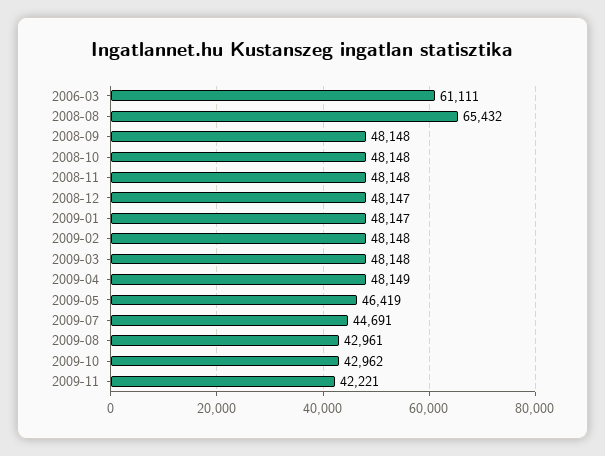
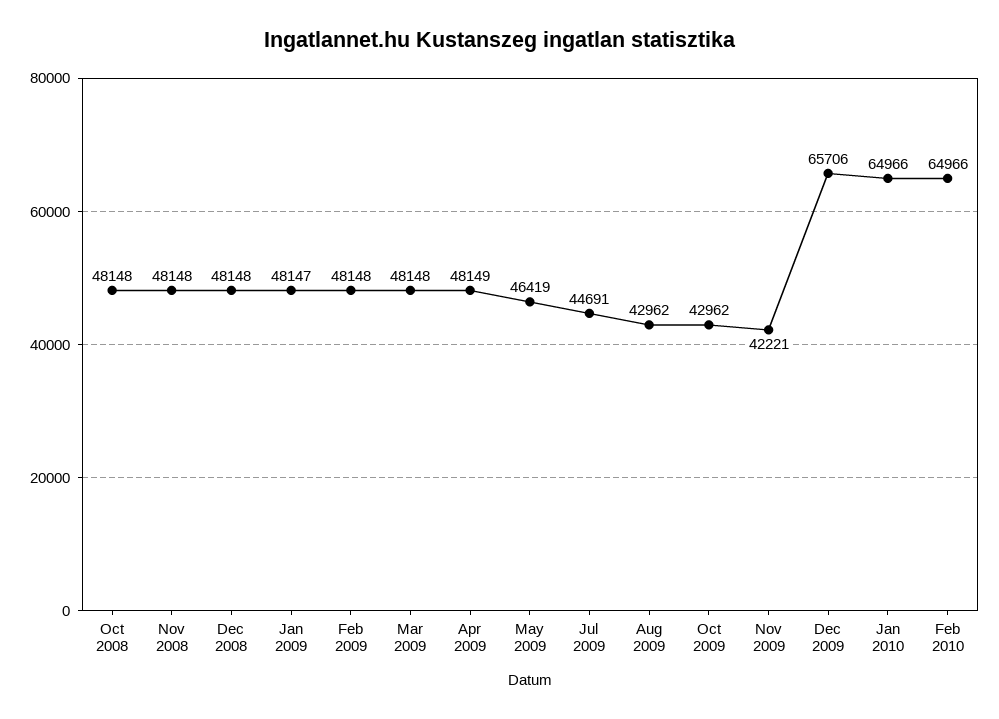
2006-03: 61111 -> none
2008-08: 65432 -> none
2008-09: 48148 -> none
2008-12: 48147 -> 48148
2009-08: 42961 -> 42962
Dec 2009: none -> 65706
Jan 2010: none -> 64966
Feb 2010: none -> 64966

